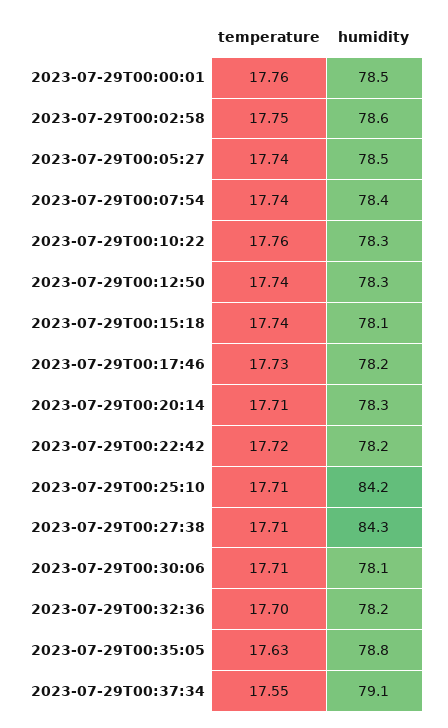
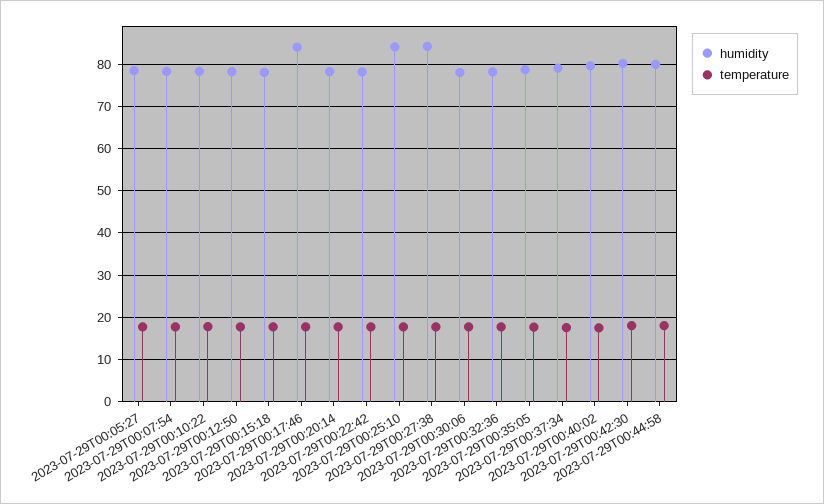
temperature, 2023-07-29T00:00:01: 17.76 -> none
humidity, 2023-07-29T00:00:01: 78.5 -> none
temperature, 2023-07-29T00:02:58: 17.75 -> none
humidity, 2023-07-29T00:02:58: 78.6 -> none
humidity, 2023-07-29T00:17:46: 78.2 -> 84
humidity, 2023-07-29T00:40:02: none -> 80
temperature, 2023-07-29T00:40:02: none -> 18
humidity, 2023-07-29T00:42:30: none -> 80
temperature, 2023-07-29T00:42:30: none -> 18
humidity, 2023-07-29T00:44:58: none -> 80
temperature, 2023-07-29T00:44:58: none -> 18

